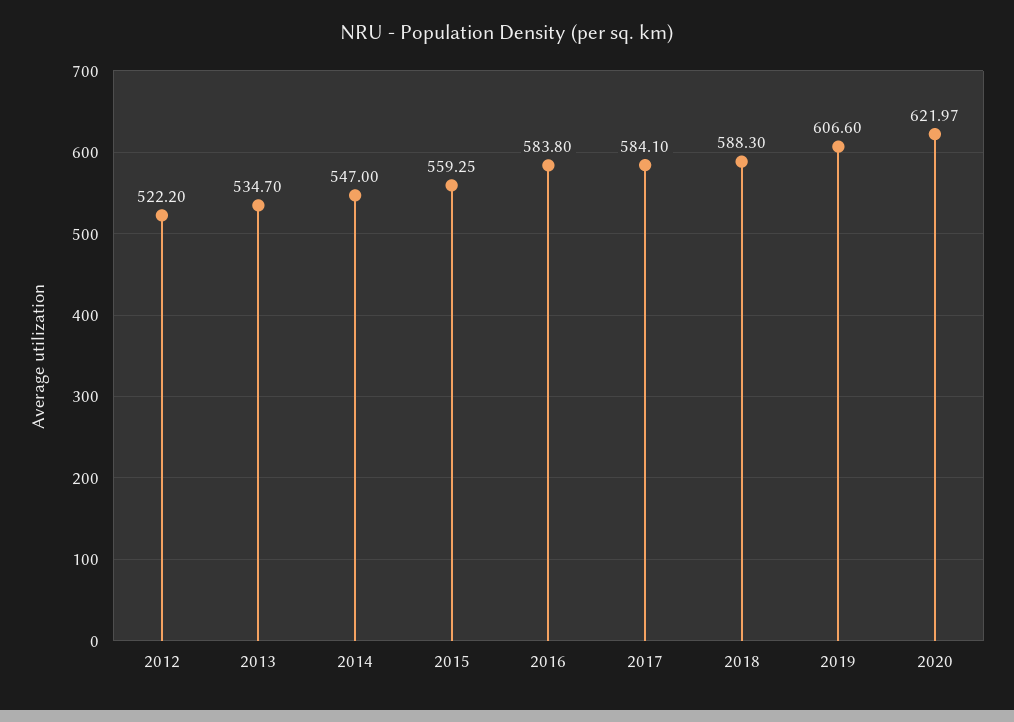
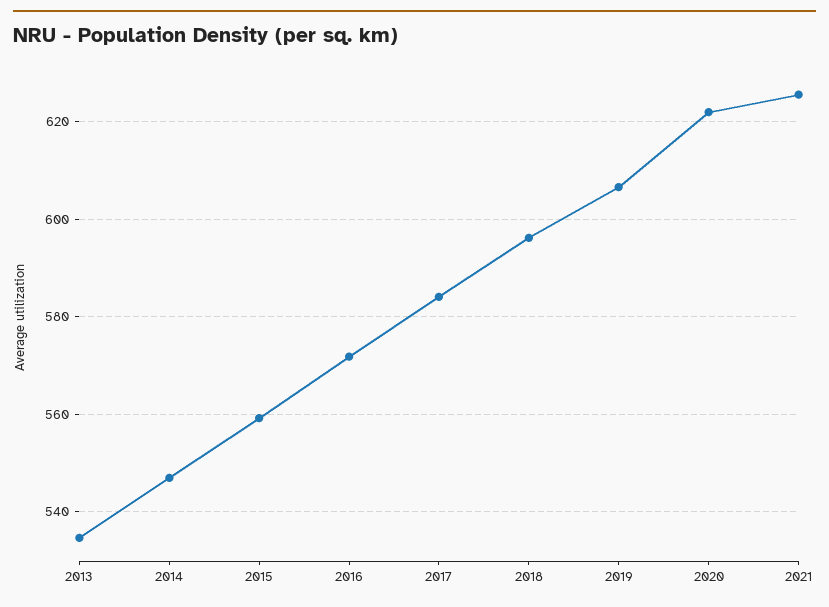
2012: 522.2 -> none
2016: 583.8 -> 572
2018: 588.3 -> 596
2021: none -> 626

